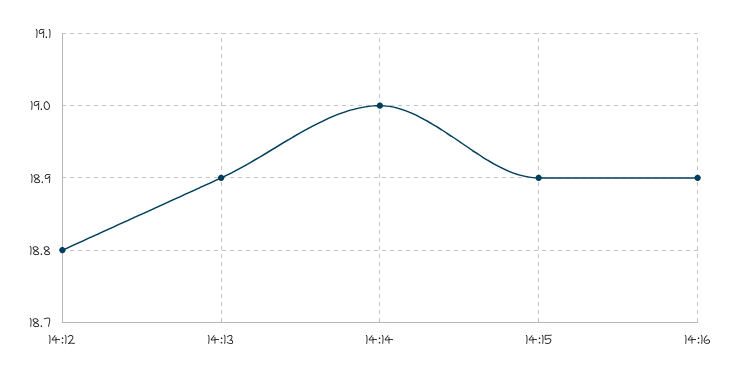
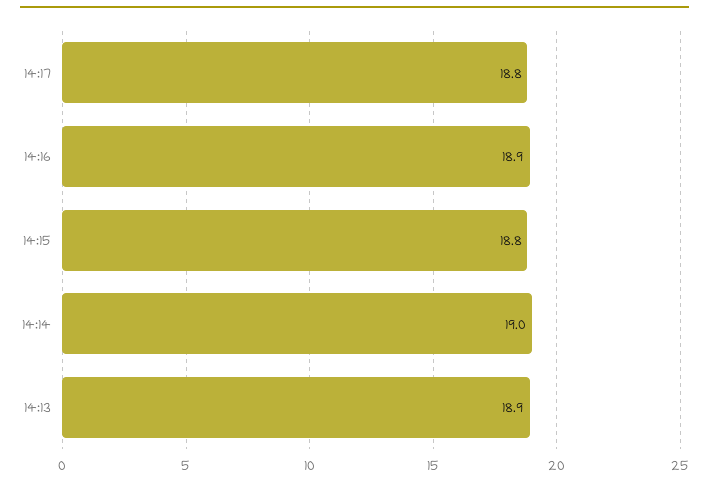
14:12: 18.8 -> none
14:15: 18.9 -> 18.8
14:17: none -> 18.8

